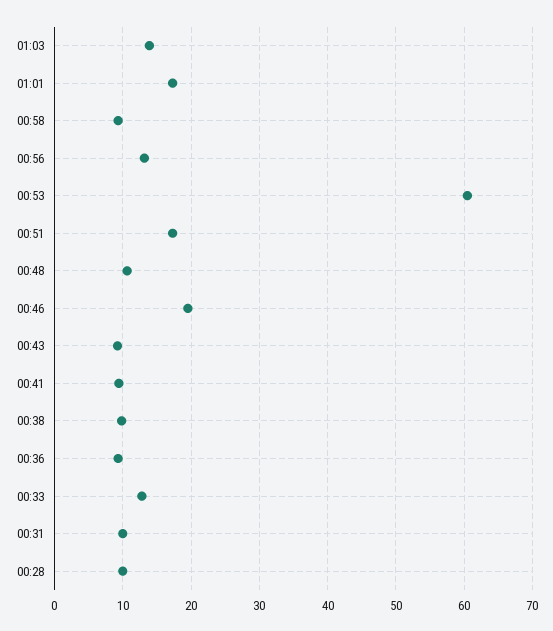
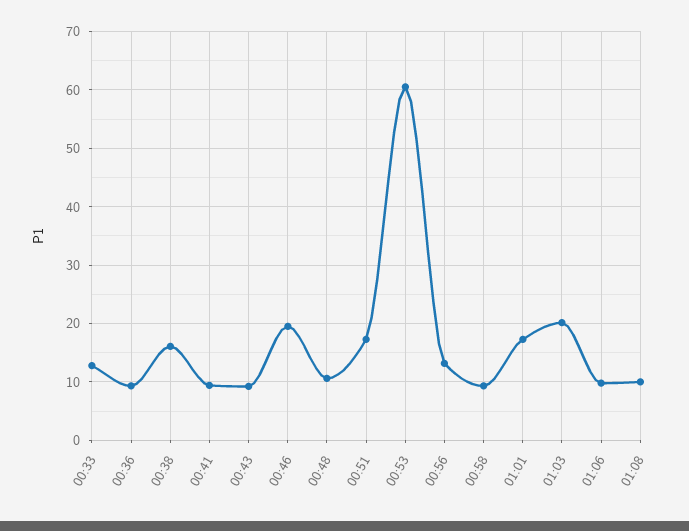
01:03: 14 -> 20
00:38: 10 -> 16
00:31: 10 -> none
00:28: 10 -> none
01:06: none -> 10
01:08: none -> 10

